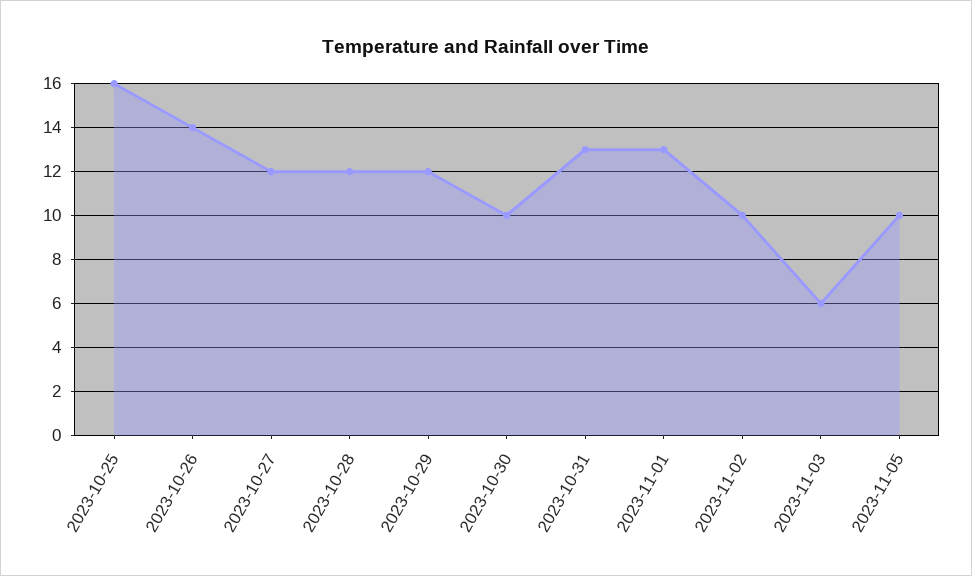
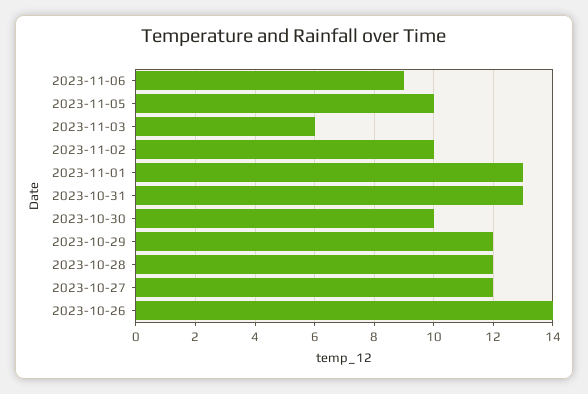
2023-10-25: 16 -> none
2023-11-06: none -> 9

